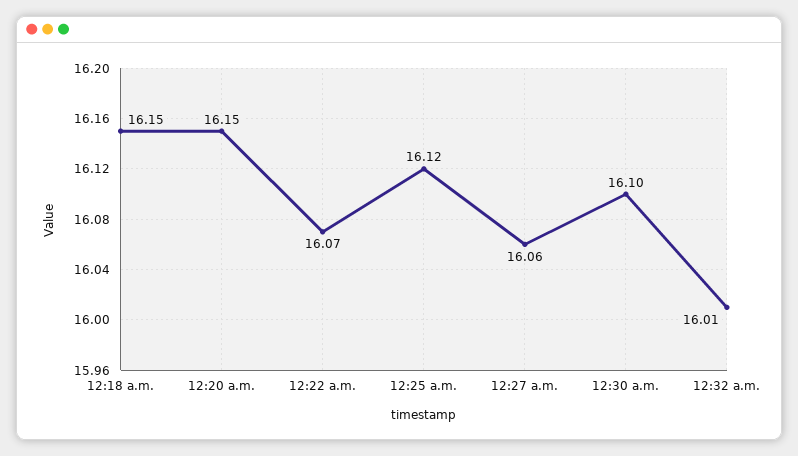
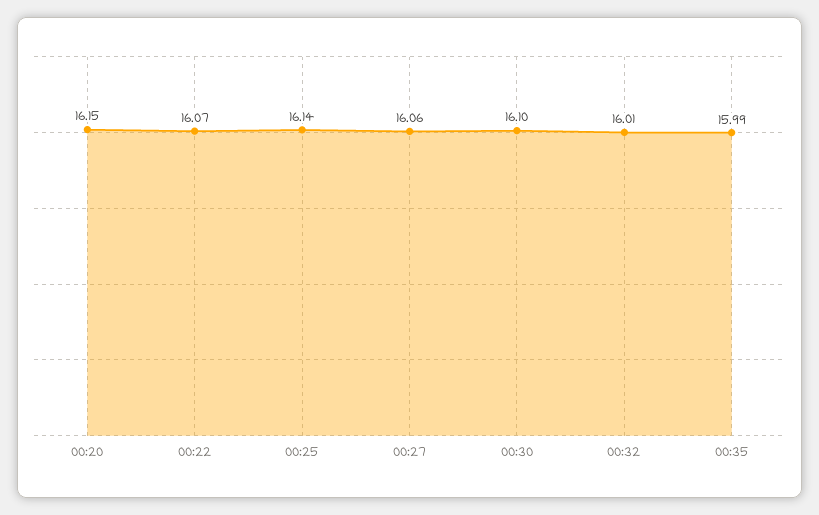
12:18 a.m.: 16.15 -> none
12:25 a.m.: 16.12 -> 16.14
00:35: none -> 15.99

